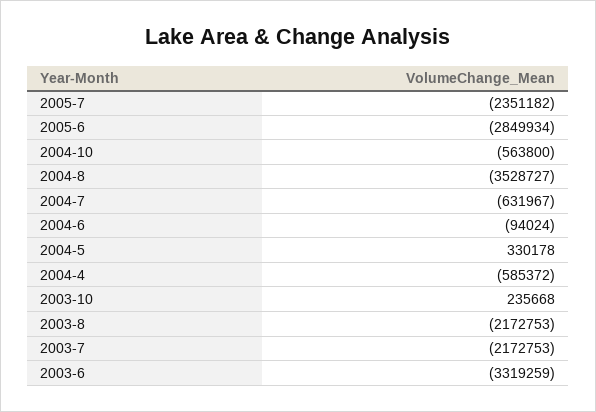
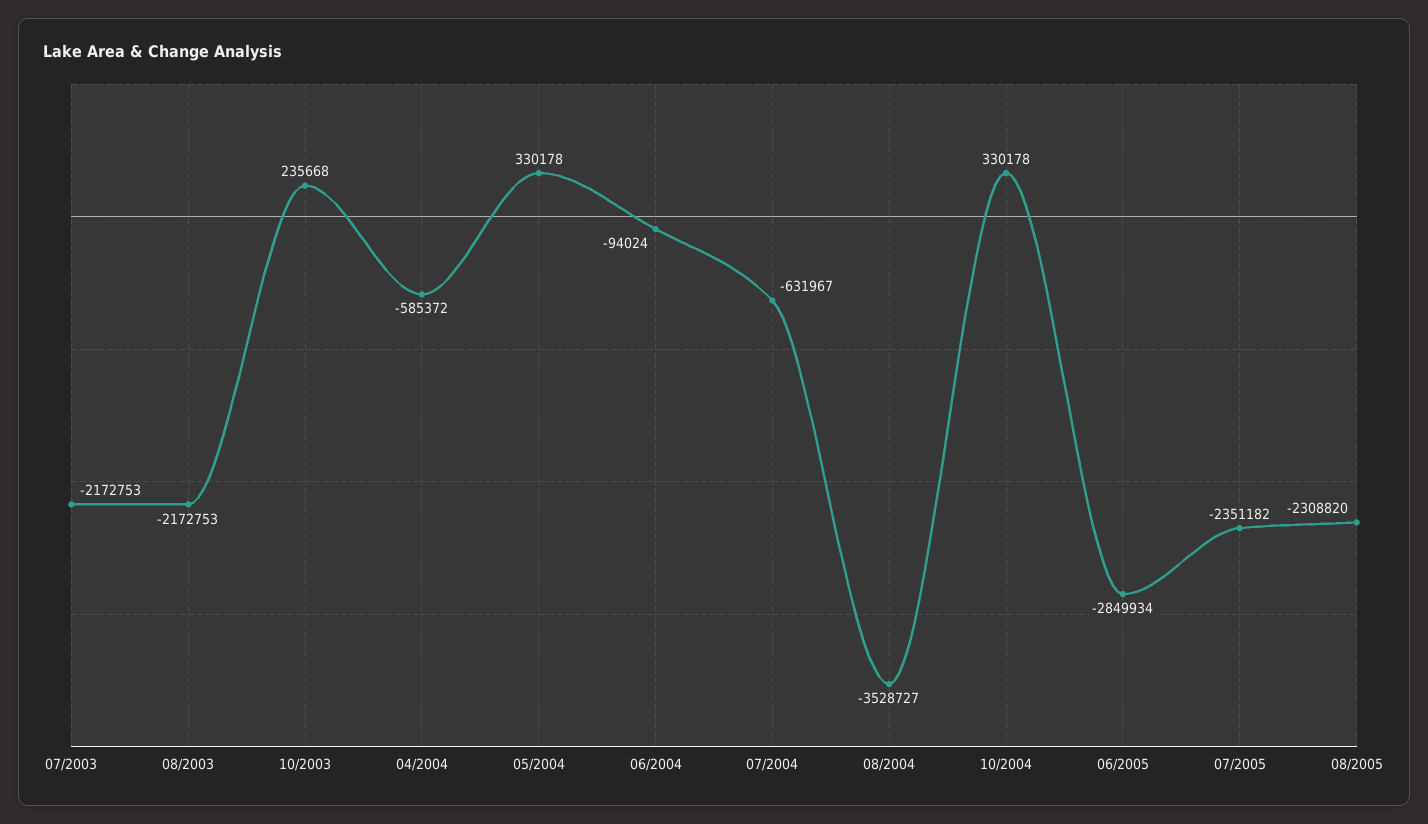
2004-10: -563800 -> 330178
2003-6: -3319259 -> none
08/2005: none -> -2308820

